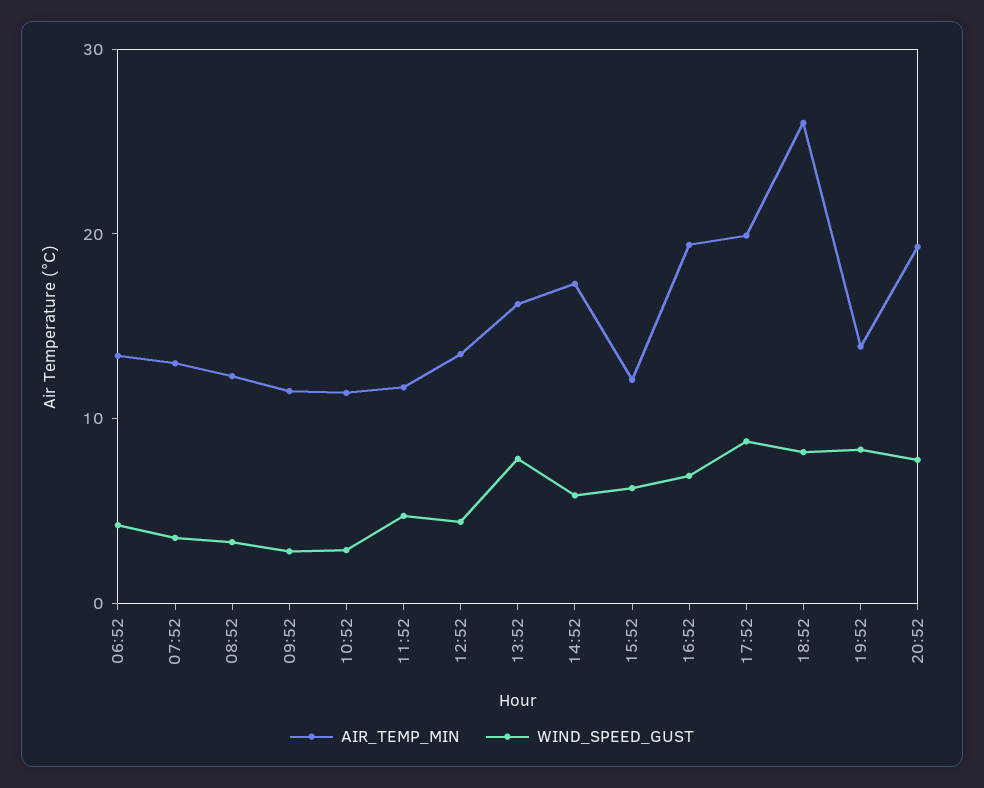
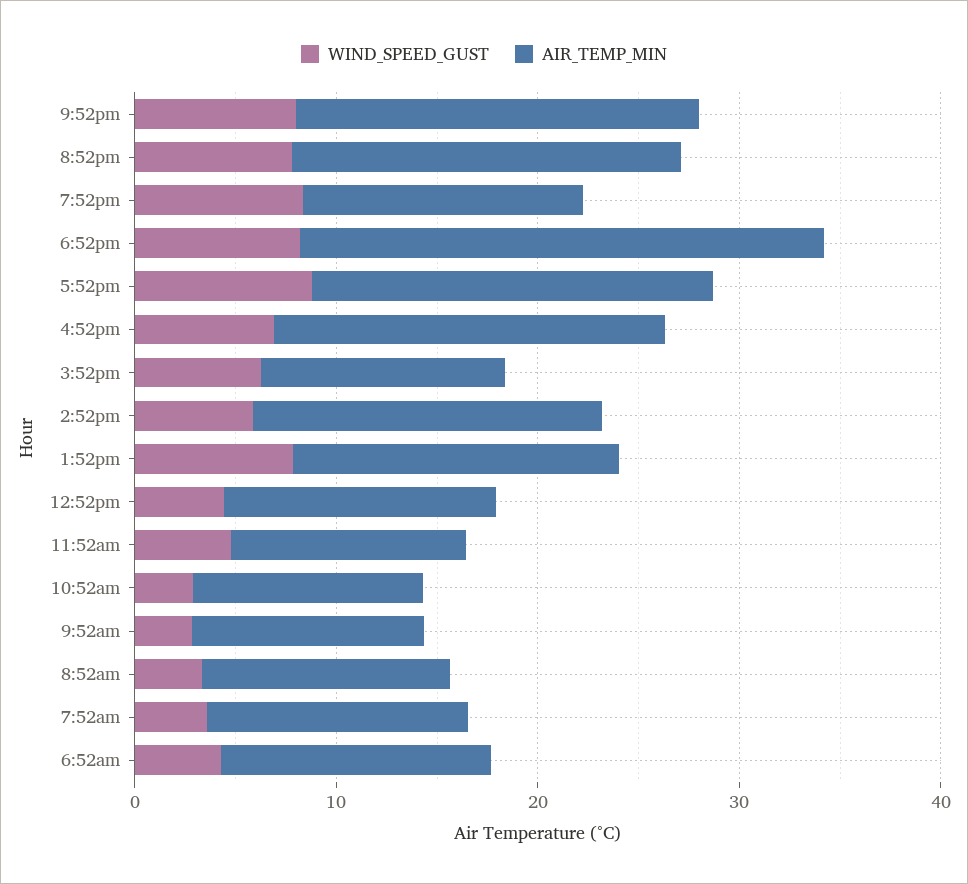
WIND_SPEED_GUST, 9:52pm: none -> 8
AIR_TEMP_MIN, 9:52pm: none -> 20

